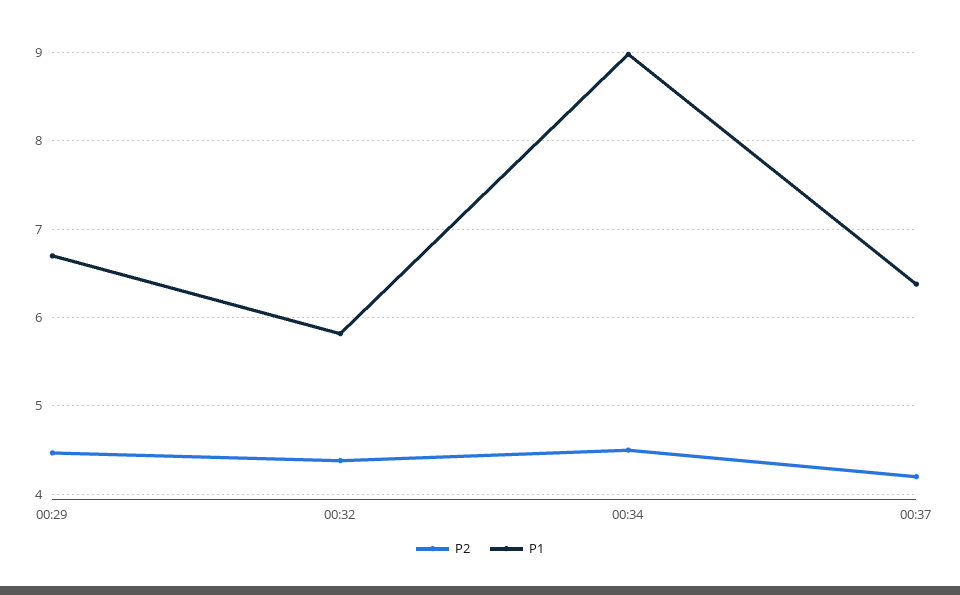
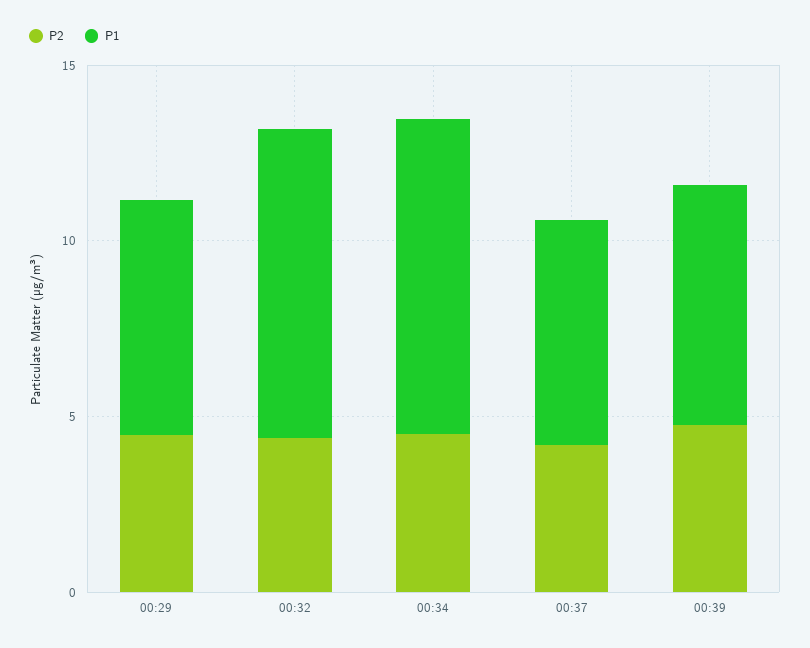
P1, 00:32: 5.8 -> 9
P2, 00:39: none -> 5
P1, 00:39: none -> 7

